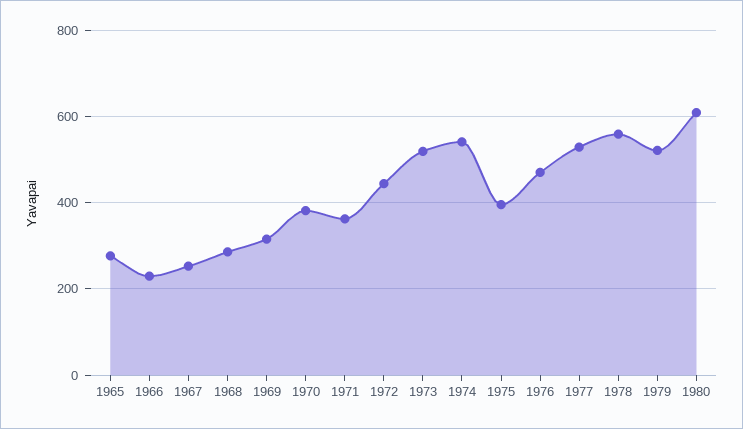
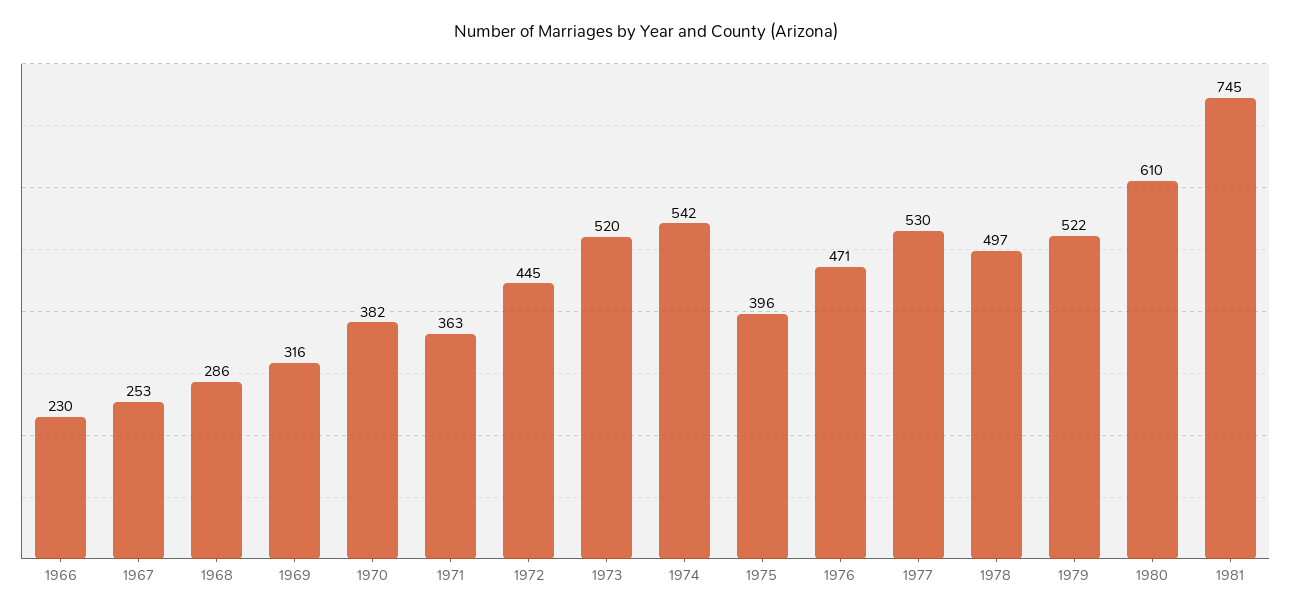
1965: 280 -> none
1978: 560 -> 497
1981: none -> 745

